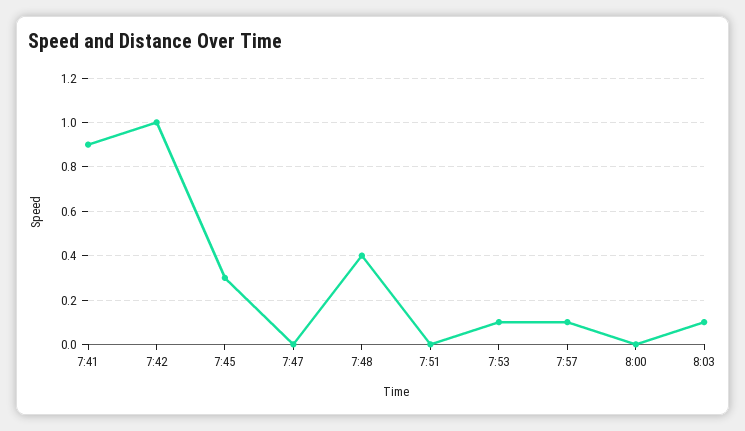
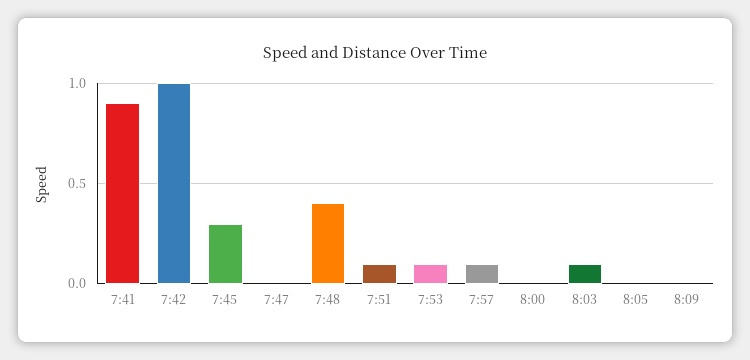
7:51: 0 -> 0.1
8:05: none -> 0
8:09: none -> 0

